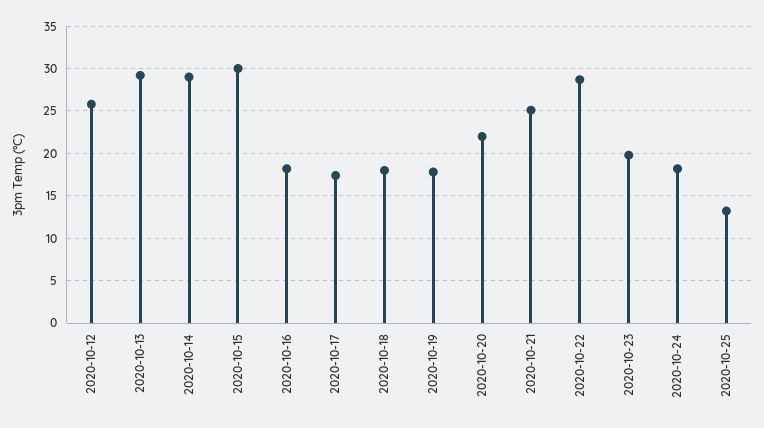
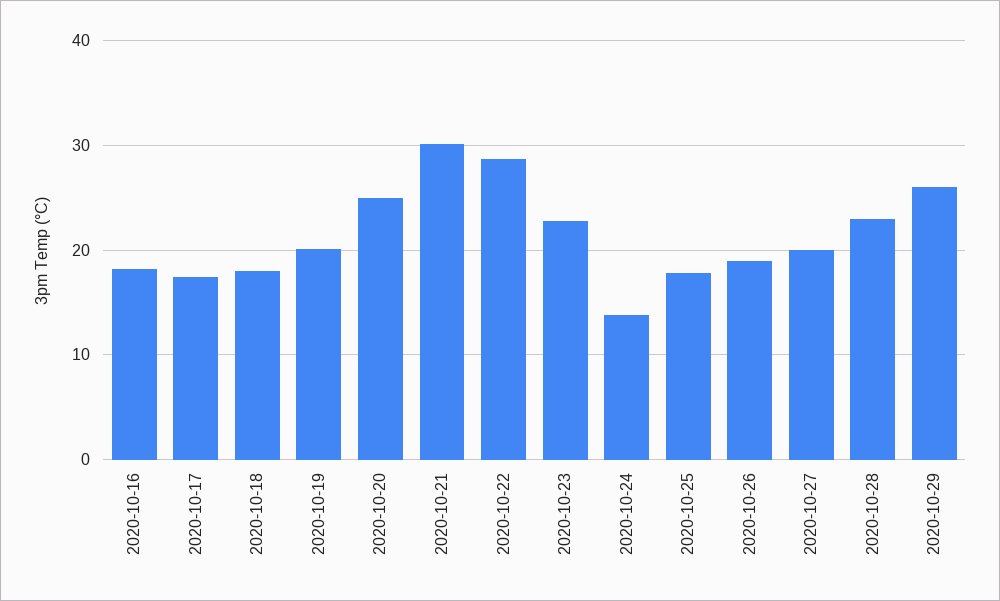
2020-10-12: 26 -> none
2020-10-13: 29 -> none
2020-10-14: 29 -> none
2020-10-15: 30 -> none
2020-10-19: 18 -> 20
2020-10-20: 22 -> 25
2020-10-21: 25 -> 30
2020-10-23: 20 -> 23
2020-10-24: 18 -> 14
2020-10-25: 13 -> 18
2020-10-26: none -> 19
2020-10-27: none -> 20
2020-10-28: none -> 23
2020-10-29: none -> 26

